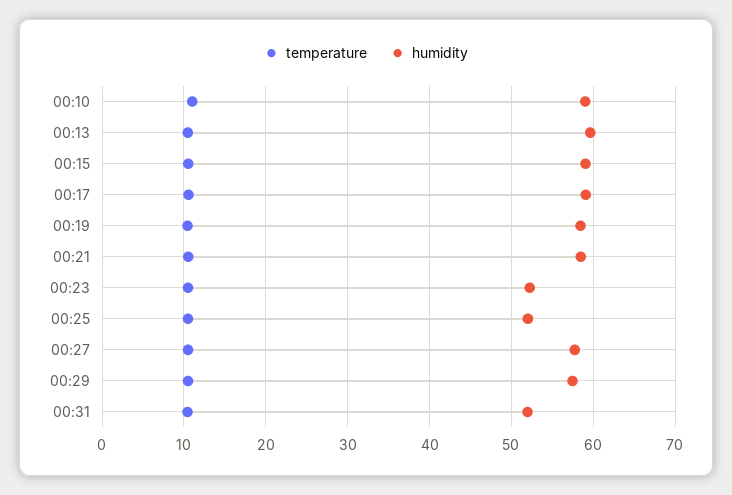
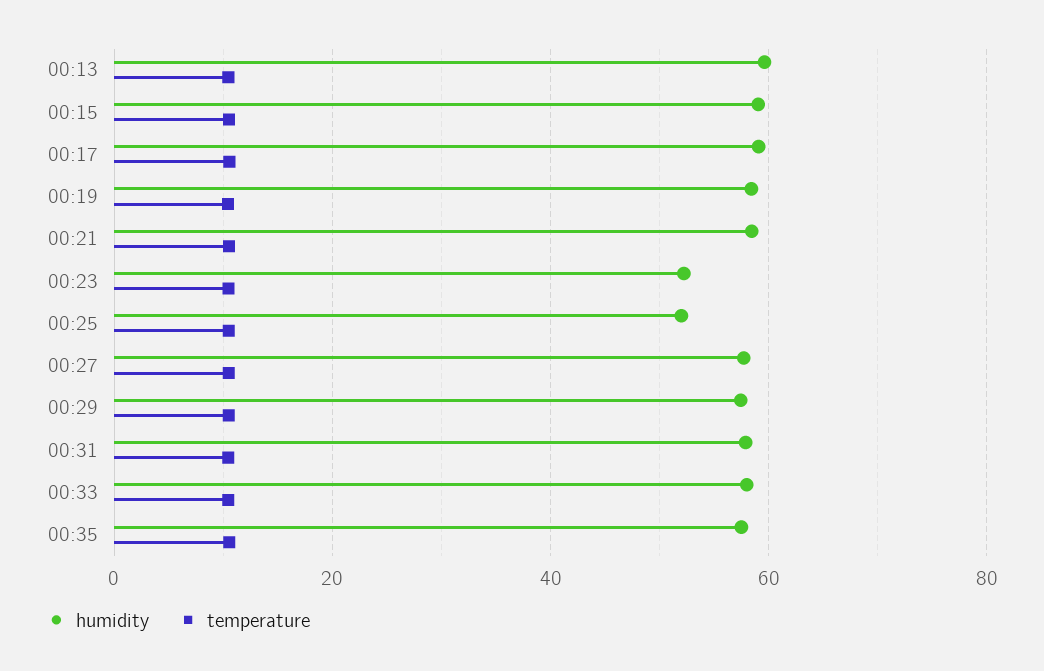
temperature, 00:10: 11 -> none
humidity, 00:10: 59 -> none
humidity, 00:31: 52 -> 58
humidity, 00:33: none -> 58
temperature, 00:33: none -> 10
humidity, 00:35: none -> 58
temperature, 00:35: none -> 10

